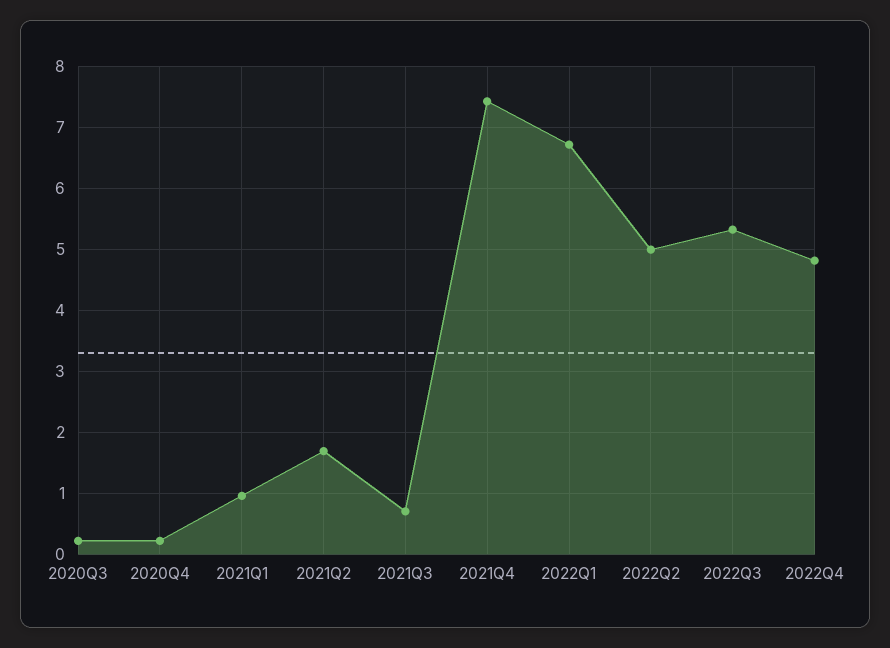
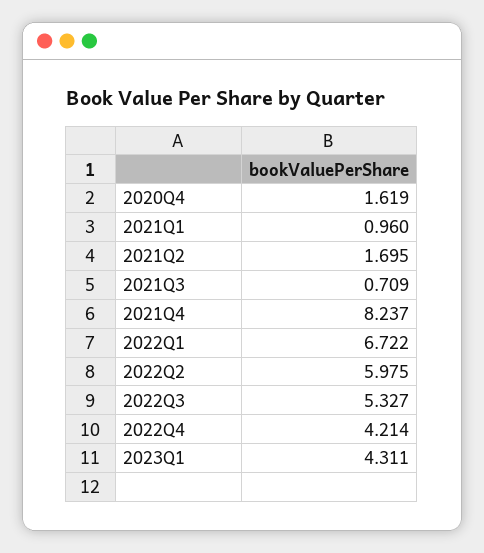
2020Q3: 0.2 -> none
2020Q4: 0.2 -> 1.619
2021Q4: 7.4 -> 8.237
2022Q2: 5 -> 5.975
2022Q4: 4.8 -> 4.214
2023Q1: none -> 4.311

